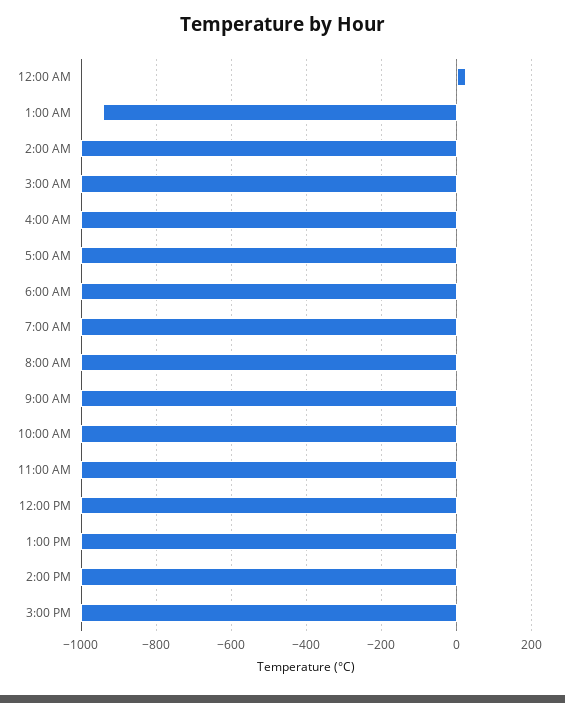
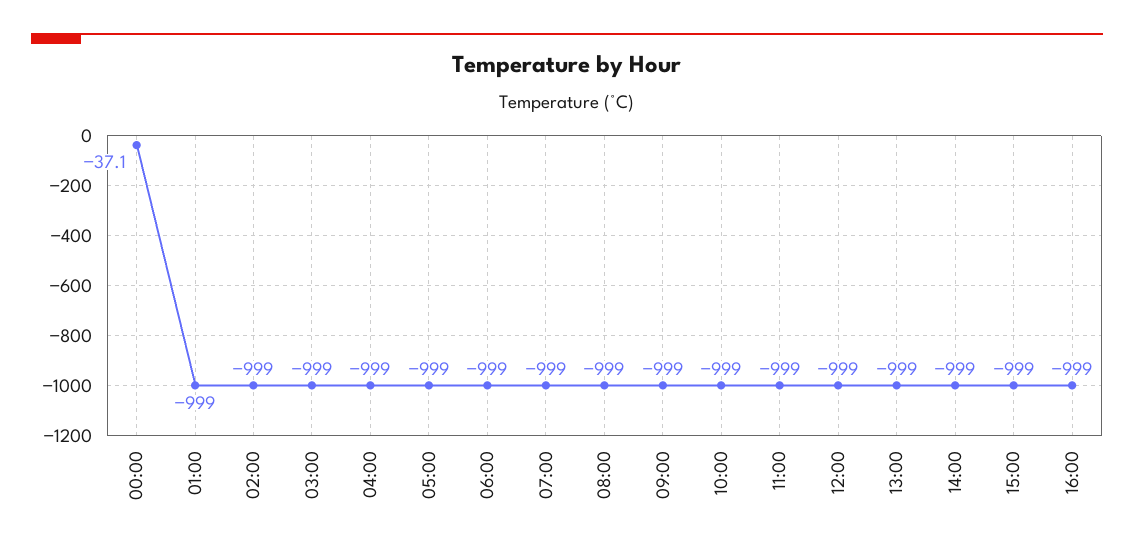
12:00 AM: 20 -> -37.1
1:00 AM: -940 -> -999
16:00: none -> -999

